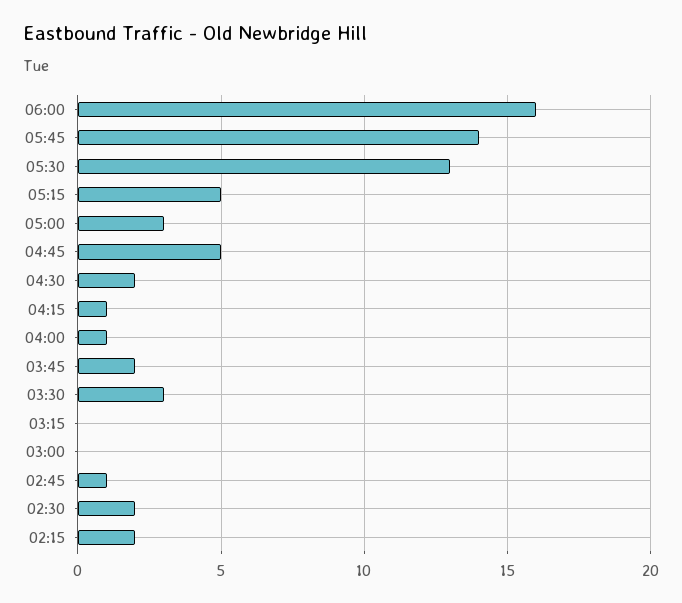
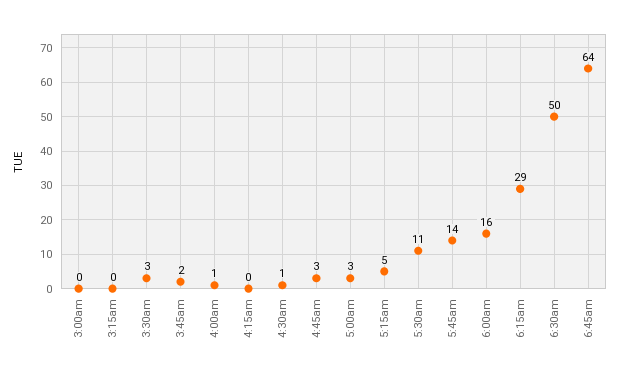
05:30: 13 -> 11
04:45: 5 -> 3
04:30: 2 -> 1
04:15: 1 -> 0
02:45: 1 -> none
02:30: 2 -> none
02:15: 2 -> none
6:15am: none -> 29
6:30am: none -> 50
6:45am: none -> 64

